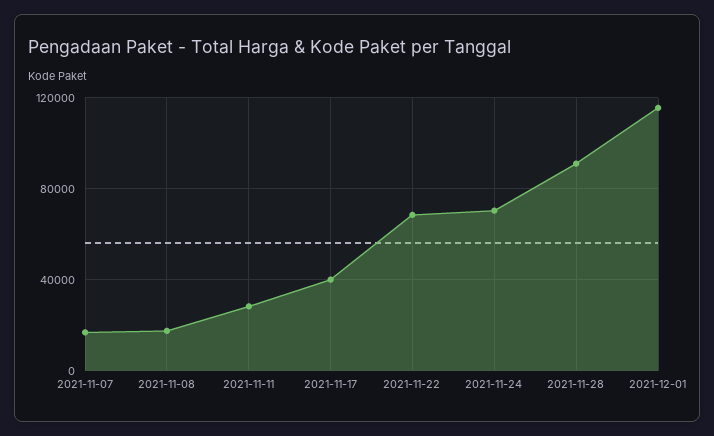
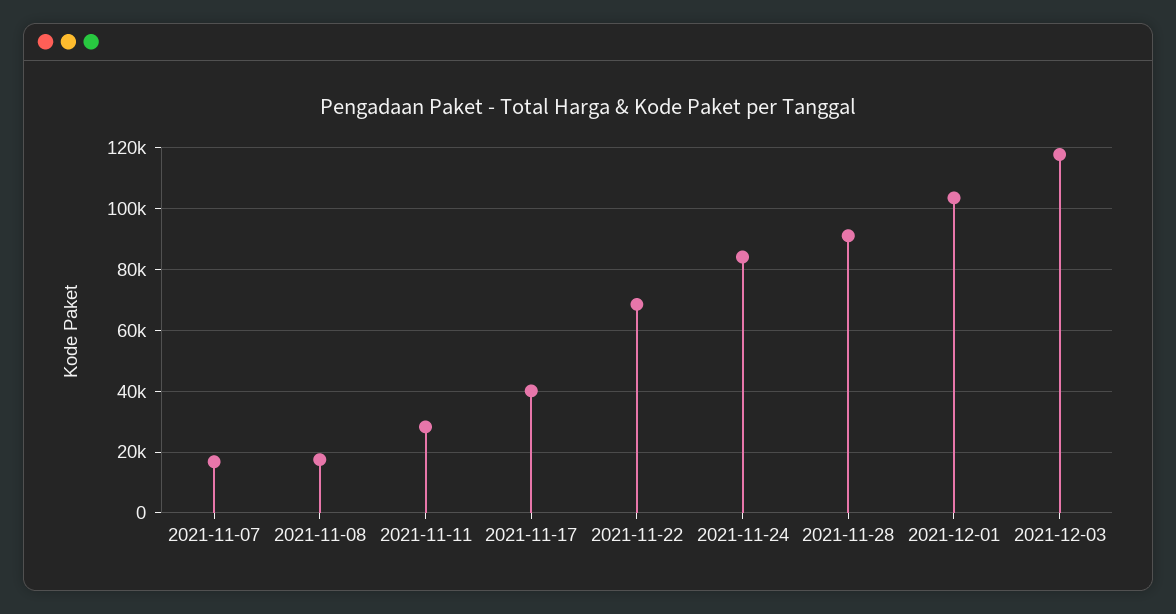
2021-11-24: 70000 -> 84000
2021-12-01: 115000 -> 104000
2021-12-03: none -> 118000

